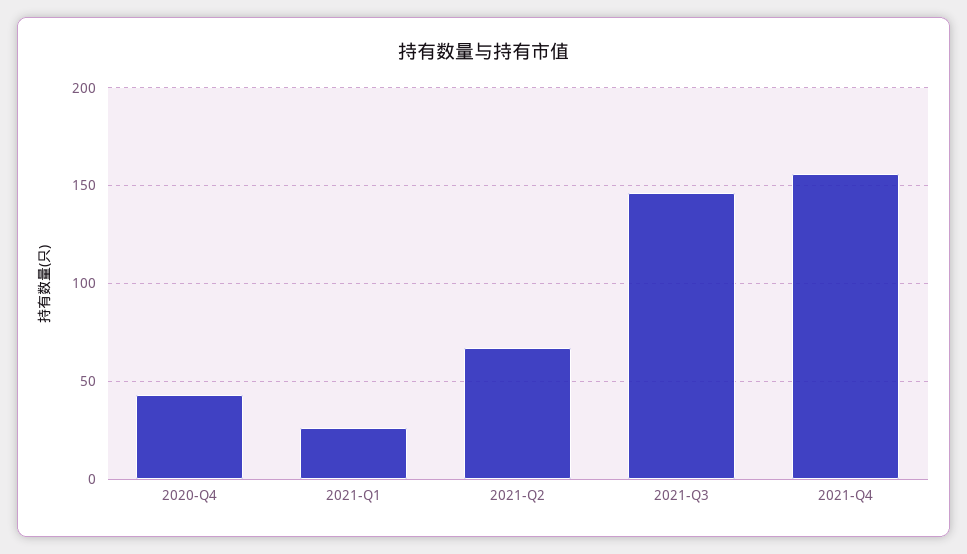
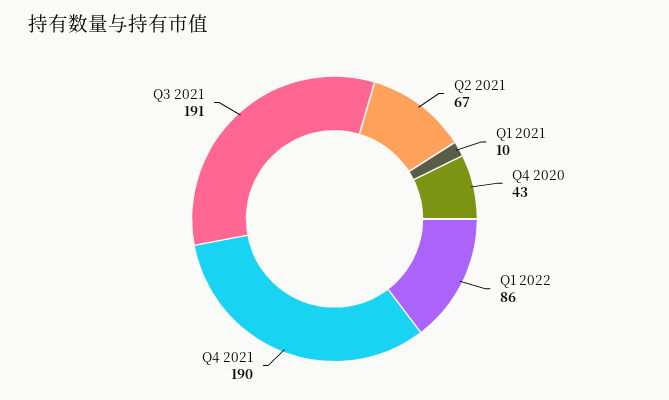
2021-Q1: 25 -> 10
2021-Q3: 145 -> 191
2021-Q4: 155 -> 190
Q1 2022: none -> 86

